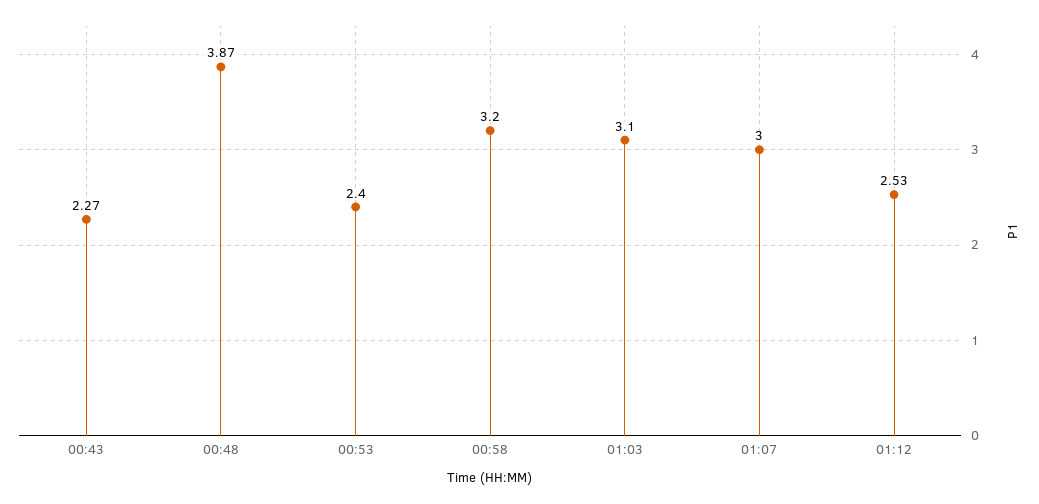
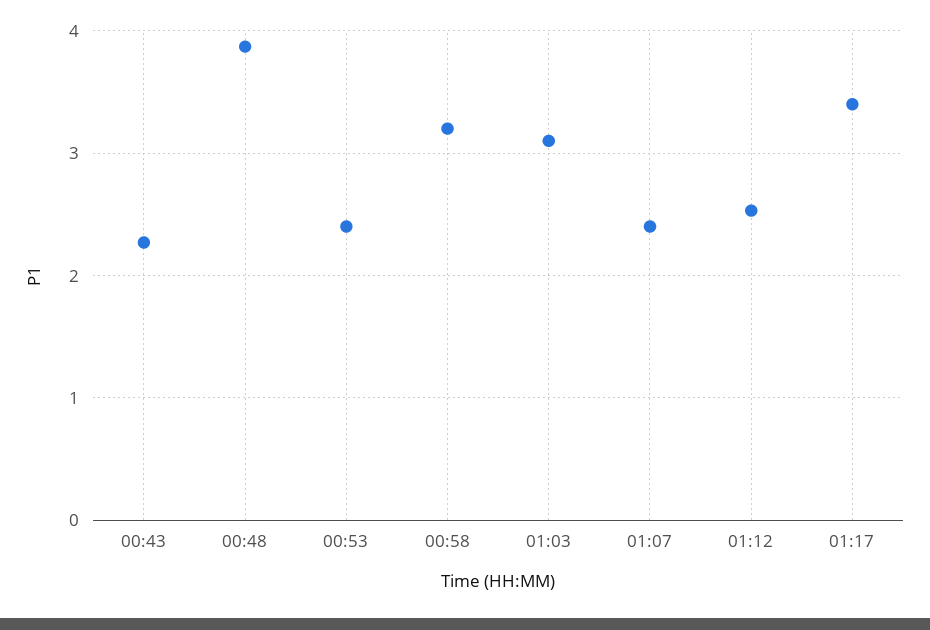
01:07: 3 -> 2.4
01:17: none -> 3.4

